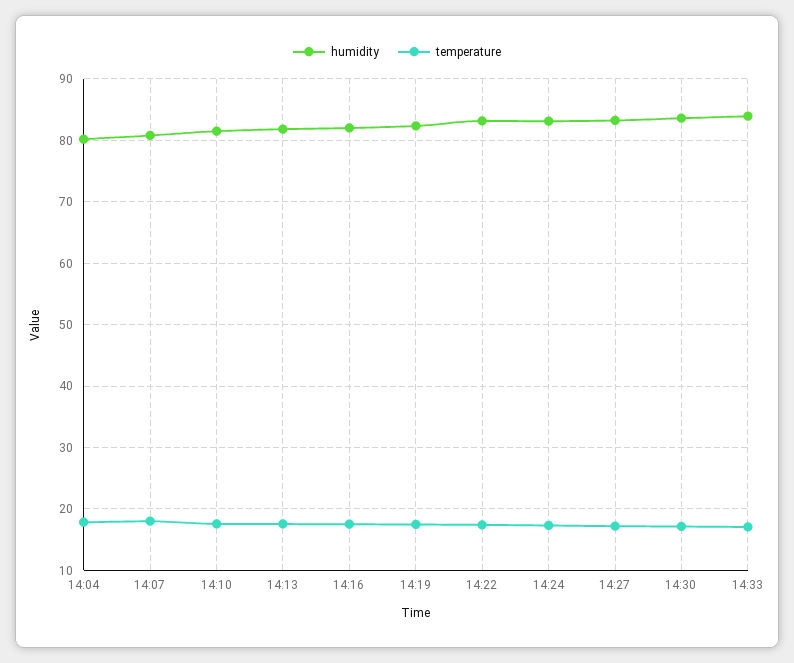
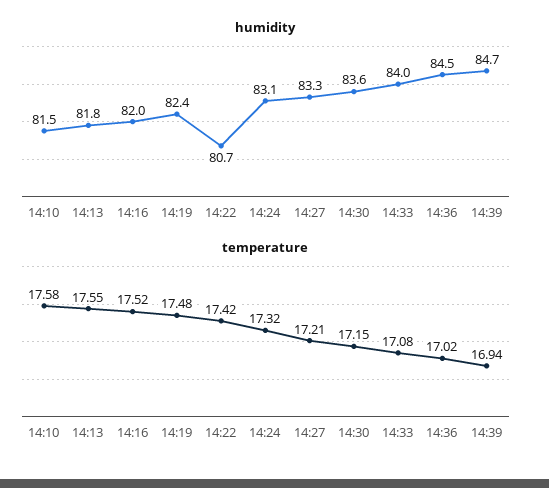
humidity, 14:04: 80 -> none
temperature, 14:04: 18 -> none
humidity, 14:07: 81 -> none
temperature, 14:07: 18 -> none
humidity, 14:22: 83 -> 80.7
humidity, 14:36: none -> 84.5
humidity, 14:39: none -> 84.7
temperature, 14:36: none -> 17.02
temperature, 14:39: none -> 16.94

